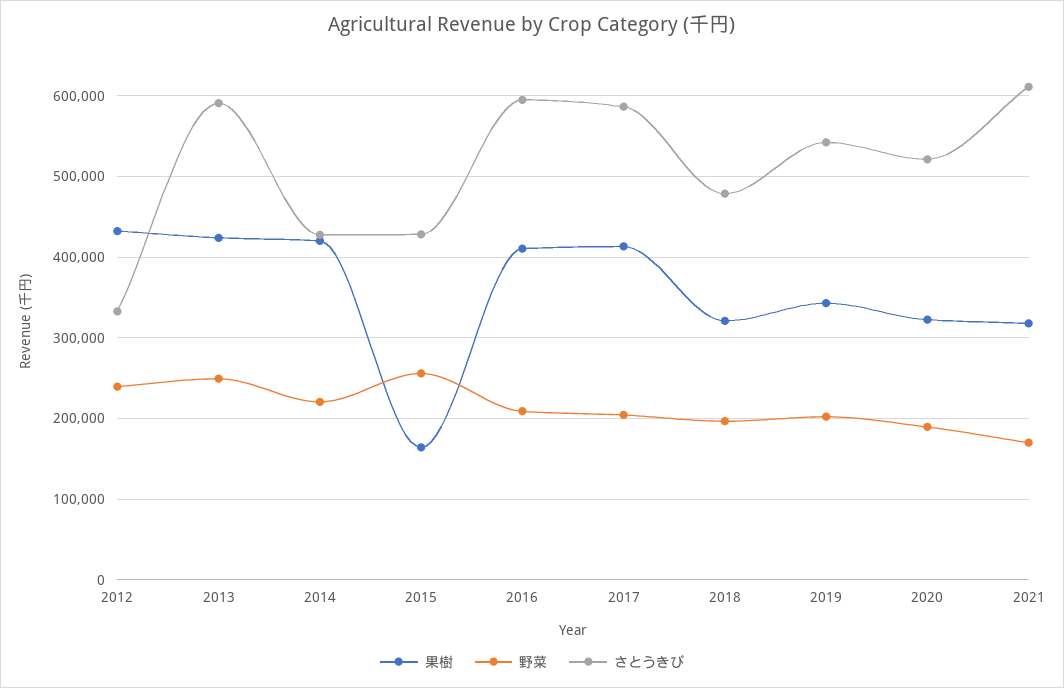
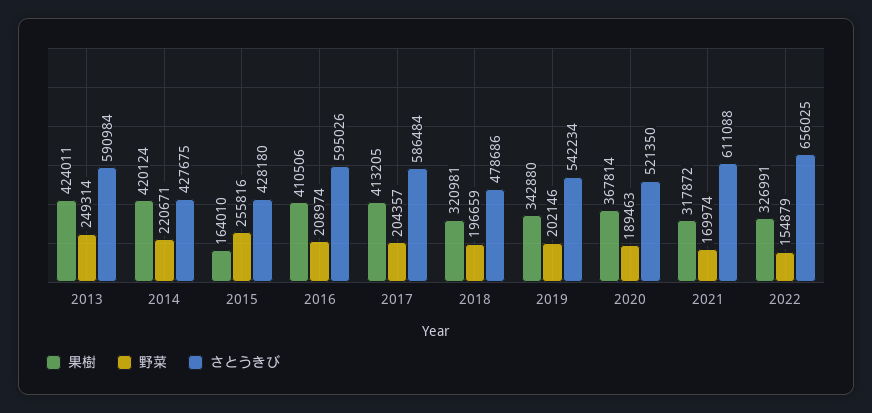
果樹, 2012: 430000 -> none
野菜, 2012: 240000 -> none
さとうきび, 2012: 330000 -> none
果樹, 2020: 320000 -> 367814
果樹, 2022: none -> 326991
野菜, 2022: none -> 154879
さとうきび, 2022: none -> 656025

